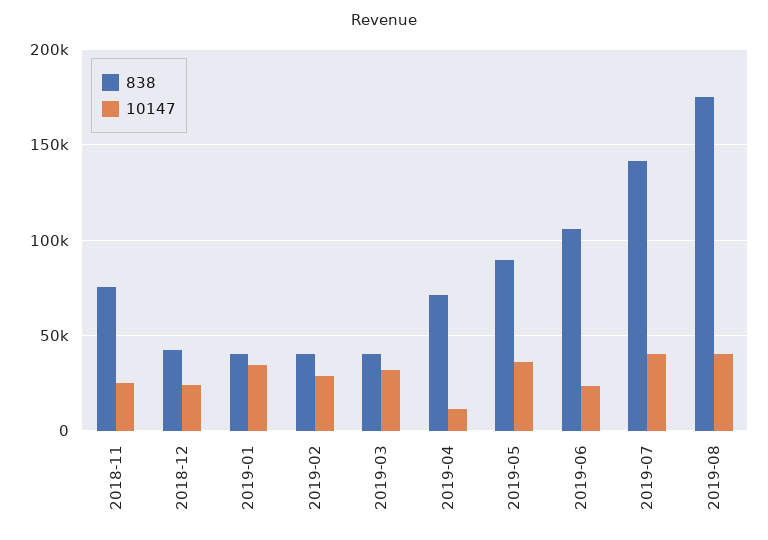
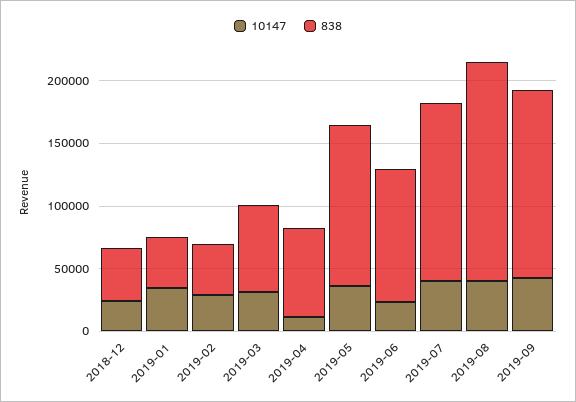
838, 2018-11: 75000 -> none
10147, 2018-11: 25000 -> none
838, 2019-03: 40000 -> 70000
838, 2019-05: 90000 -> 130000
10147, 2019-09: none -> 40000
838, 2019-09: none -> 150000

